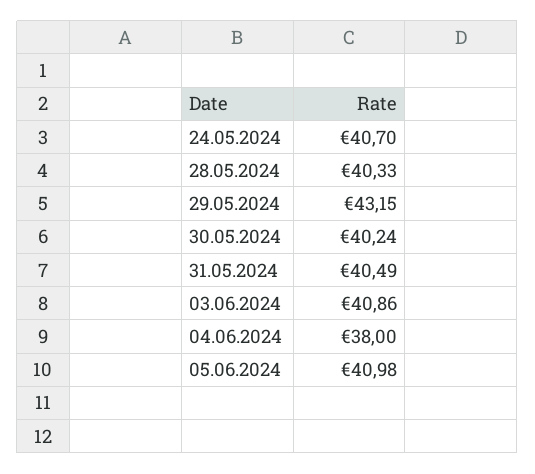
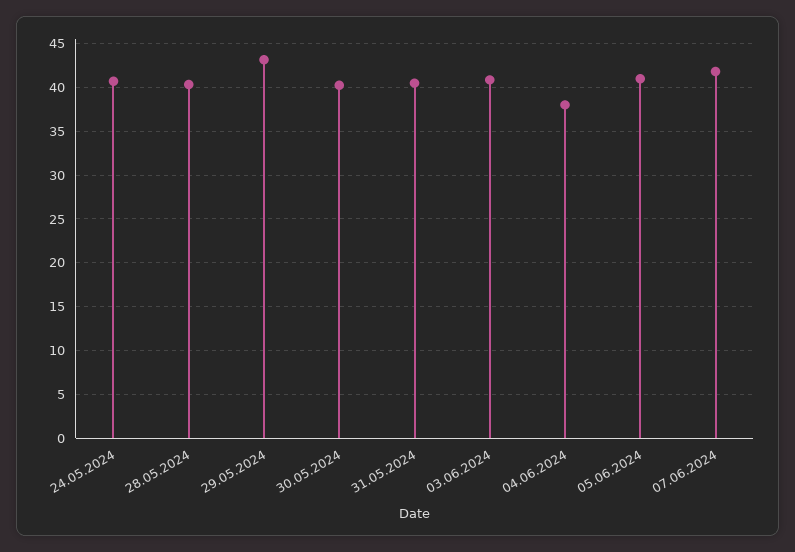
07.06.2024: none -> 42

